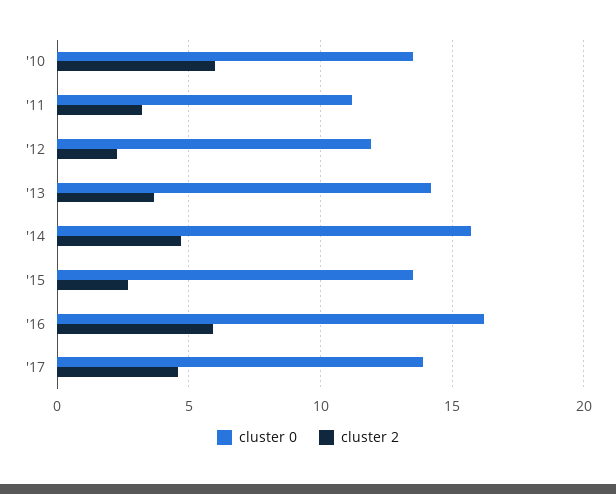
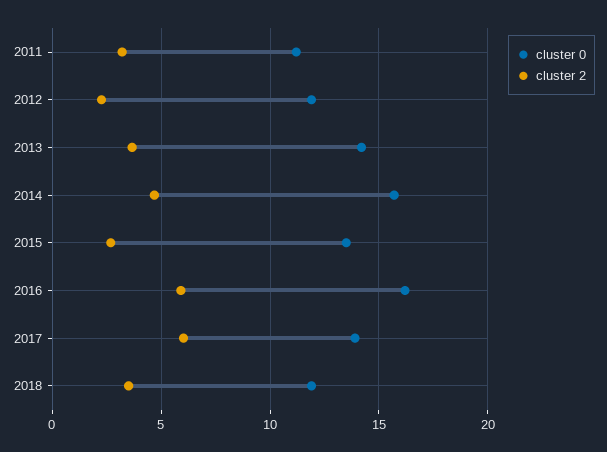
cluster 0, '10: 13.5 -> none
cluster 2, '10: 6 -> none
cluster 2, '17: 4.5 -> 6
cluster 0, 2018: none -> 12
cluster 2, 2018: none -> 3.5

